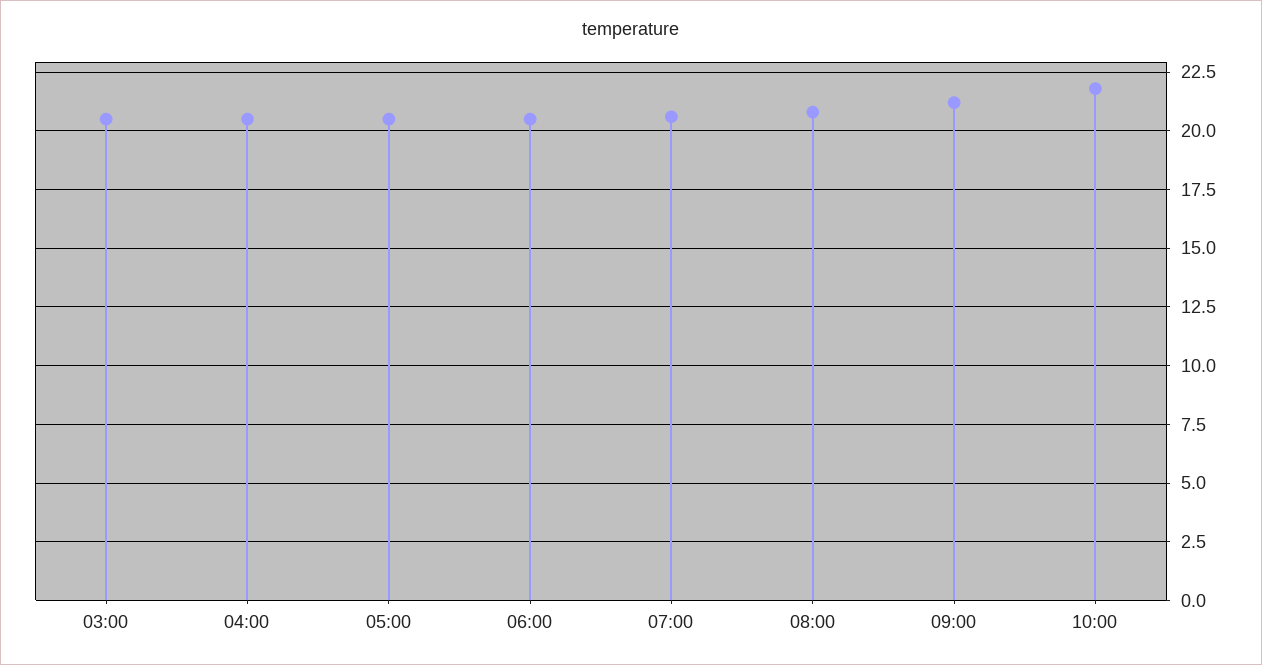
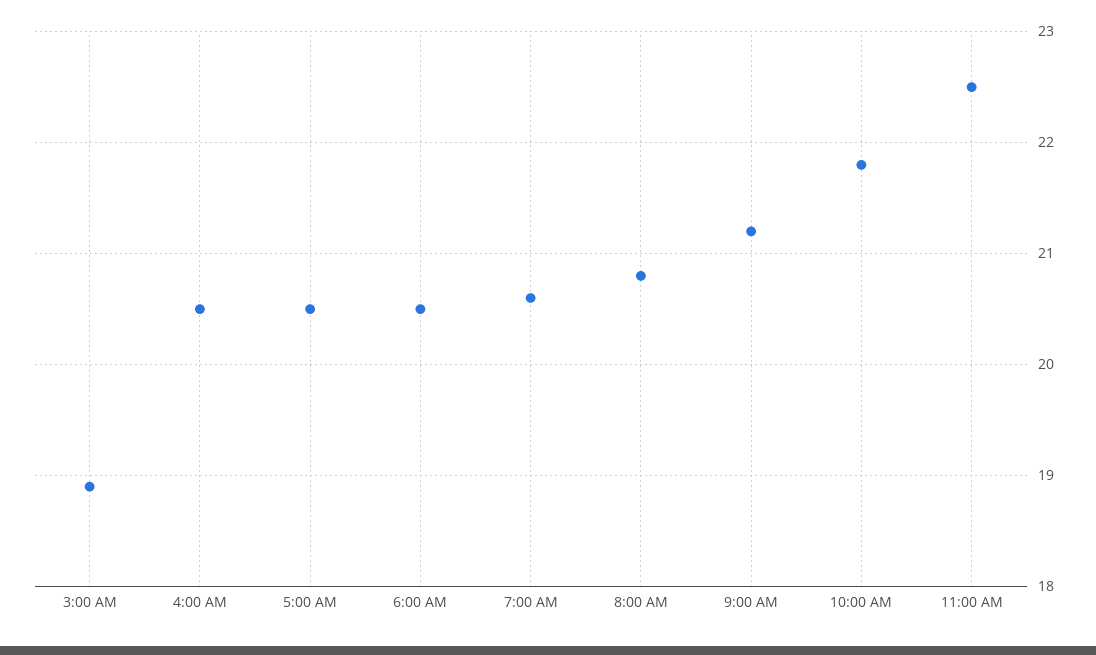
03:00: 20.5 -> 18.9
11:00 AM: none -> 22.5

